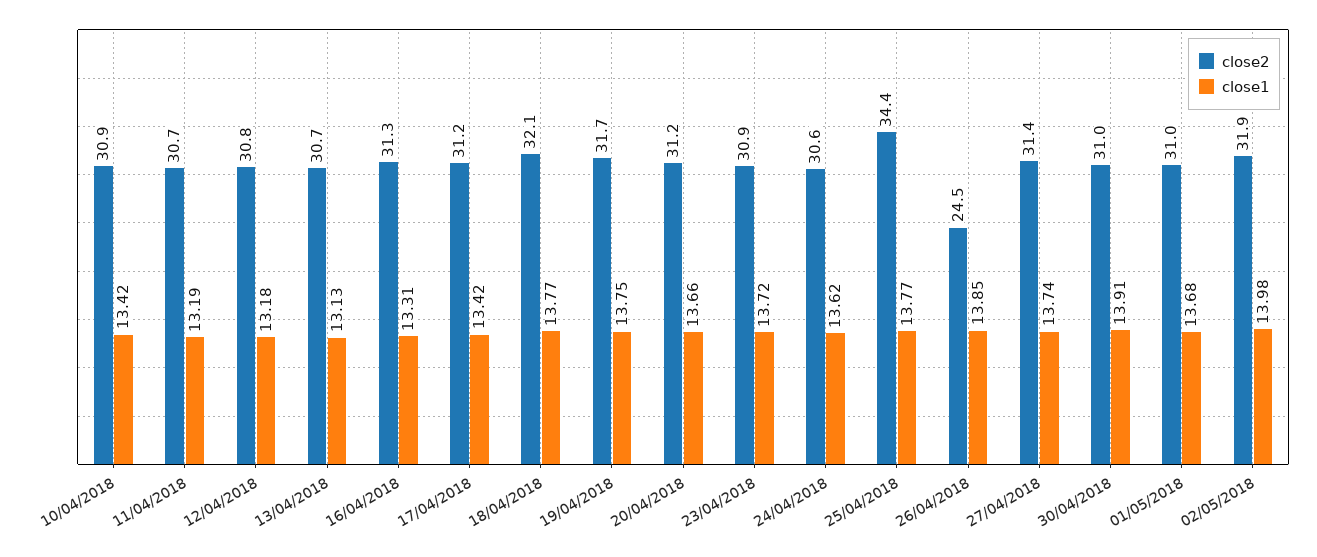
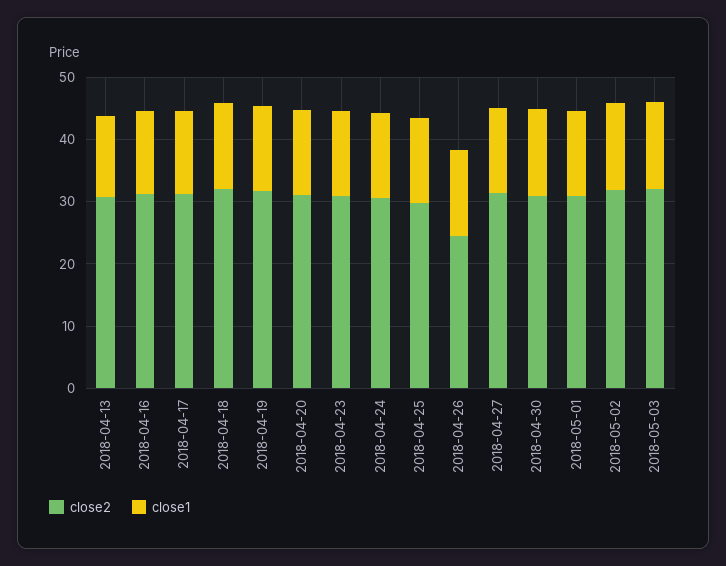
close2, 10/04/2018: 30.9 -> none
close1, 10/04/2018: 13.42 -> none
close2, 11/04/2018: 30.7 -> none
close1, 11/04/2018: 13.19 -> none
close2, 12/04/2018: 30.8 -> none
close1, 12/04/2018: 13.18 -> none
close2, 25/04/2018: 34.4 -> 30
close2, 2018-05-03: none -> 32
close1, 2018-05-03: none -> 14

